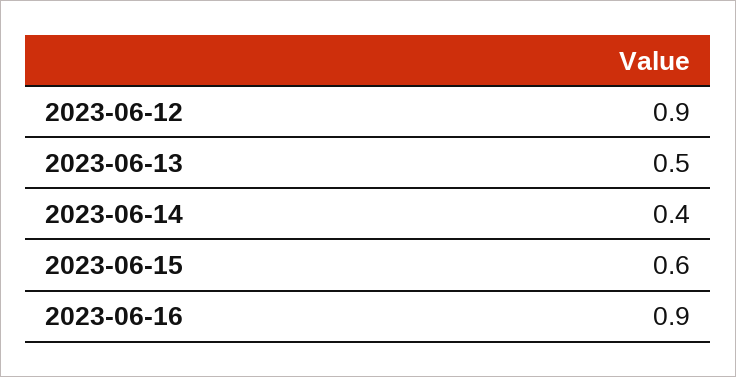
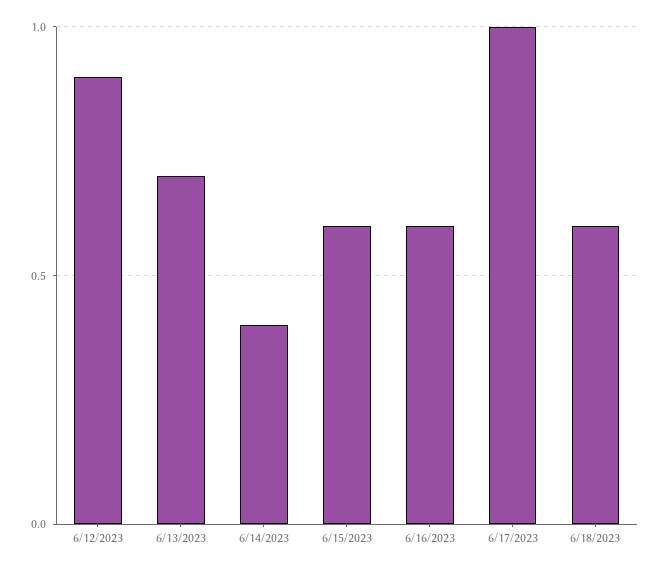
2023-06-13: 0.5 -> 0.7
2023-06-16: 0.9 -> 0.6
6/17/2023: none -> 1
6/18/2023: none -> 0.6

